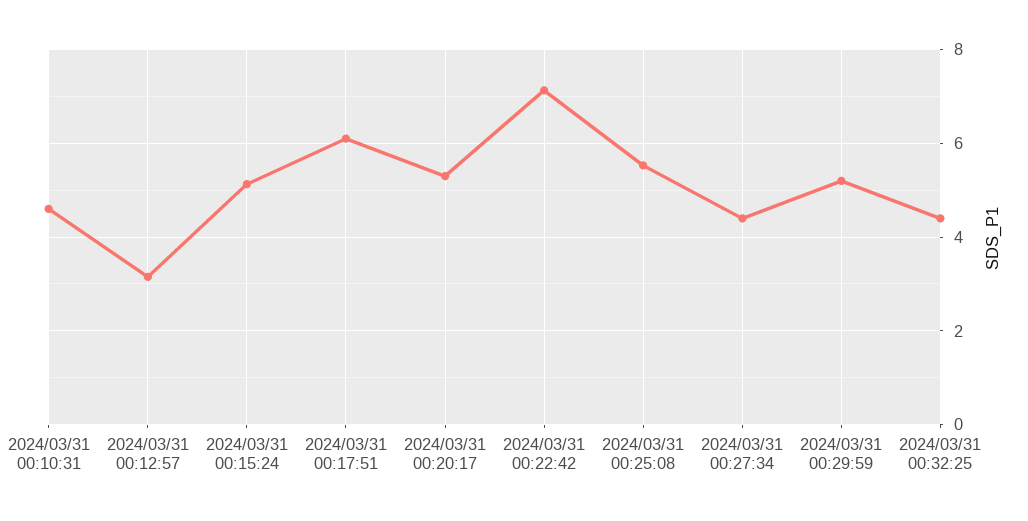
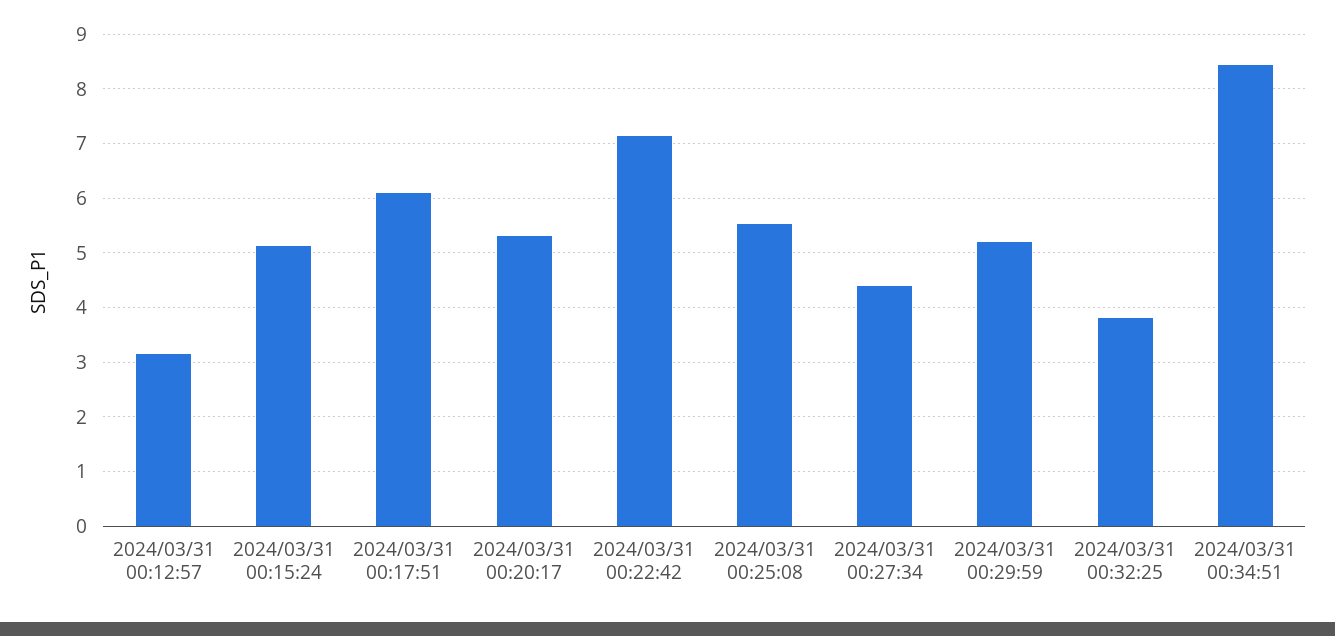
2024/03/31 00:10:31: 4.6 -> none
2024/03/31 00:32:25: 4.4 -> 3.8
2024/03/31 00:34:51: none -> 8.4

